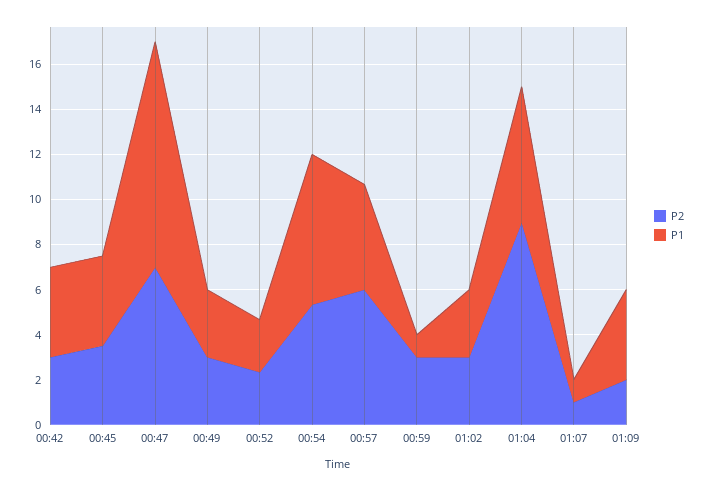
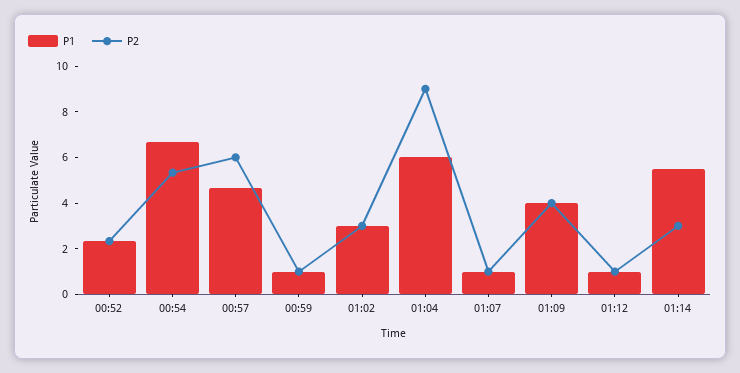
P2, 00:42: 3 -> none
P1, 00:42: 4 -> none
P2, 00:45: 3.5 -> none
P1, 00:45: 4 -> none
P2, 00:47: 7 -> none
P1, 00:47: 10 -> none
P2, 00:49: 3 -> none
P1, 00:49: 3 -> none
P2, 00:59: 3 -> 1
P2, 01:09: 2 -> 4
P1, 01:12: none -> 1
P2, 01:12: none -> 1
P1, 01:14: none -> 5.5
P2, 01:14: none -> 3

